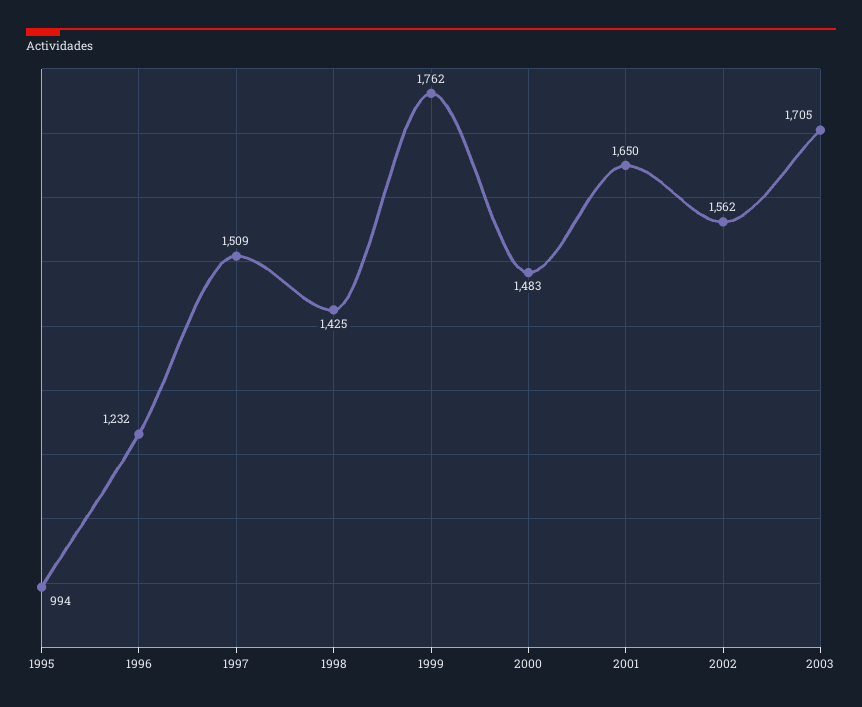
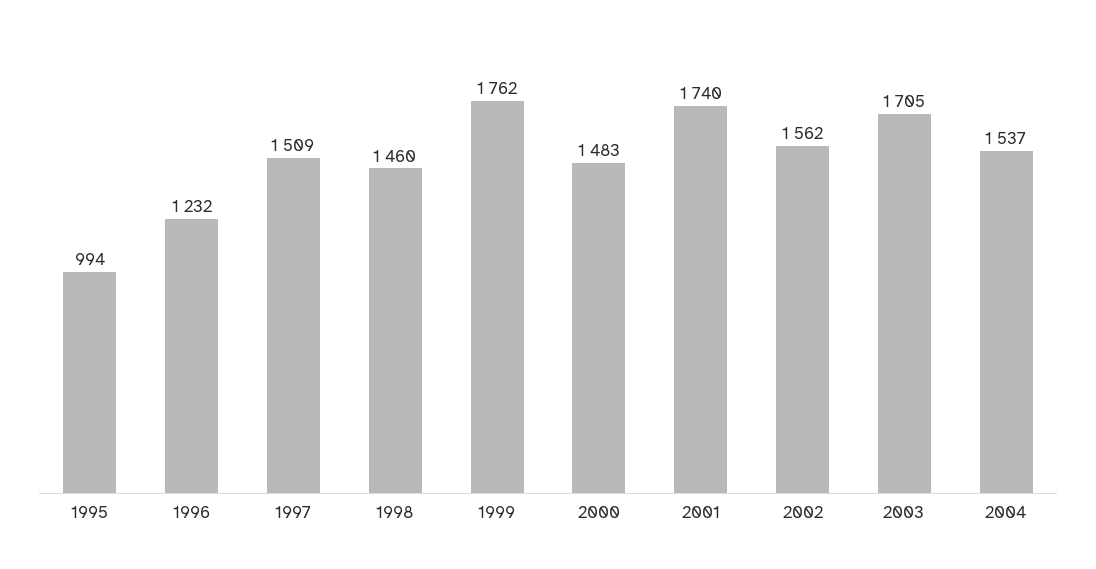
1998: 1425 -> 1460
2001: 1650 -> 1740
2004: none -> 1537

